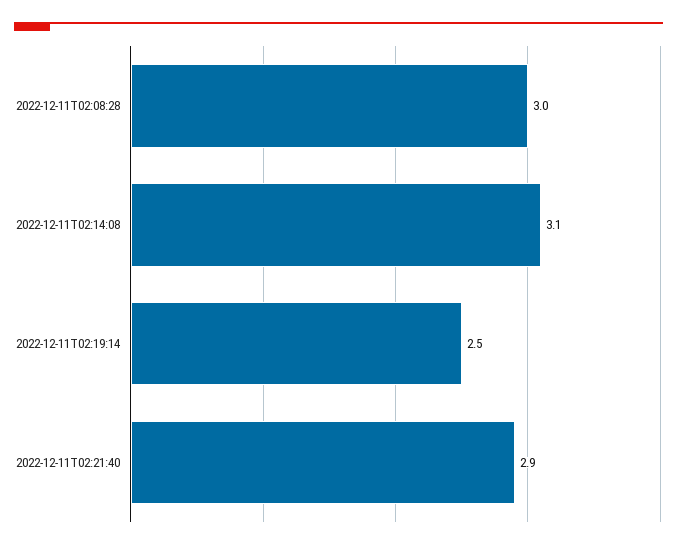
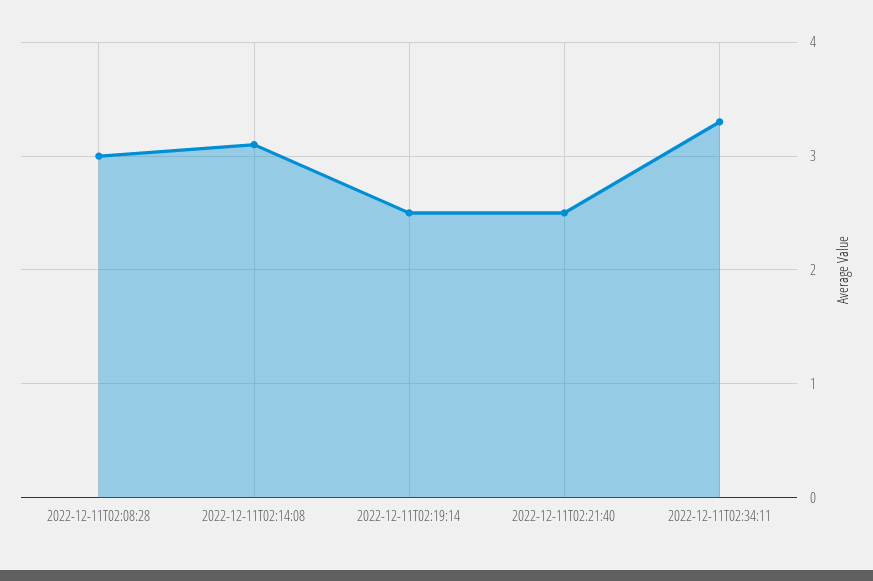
2022-12-11T02:21:40: 2.9 -> 2.5
2022-12-11T02:34:11: none -> 3.3

